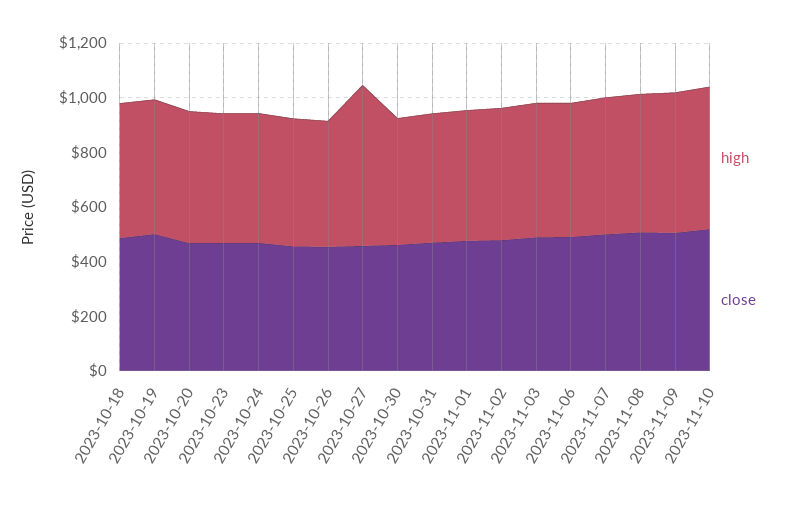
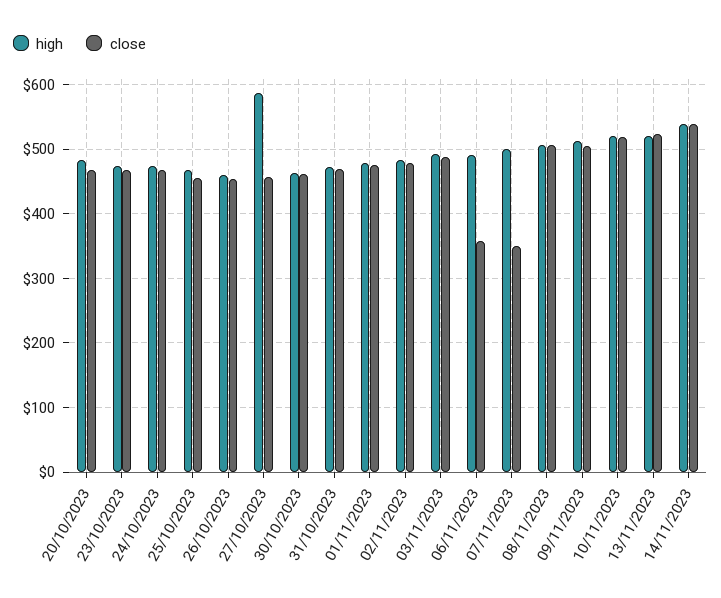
high, 2023-10-18: 500 -> none
close, 2023-10-18: 500 -> none
high, 2023-10-19: 500 -> none
close, 2023-10-19: 500 -> none
close, 2023-11-06: 500 -> 360
close, 2023-11-07: 500 -> 350
high, 13/11/2023: none -> 520
close, 13/11/2023: none -> 520
high, 14/11/2023: none -> 540
close, 14/11/2023: none -> 540

